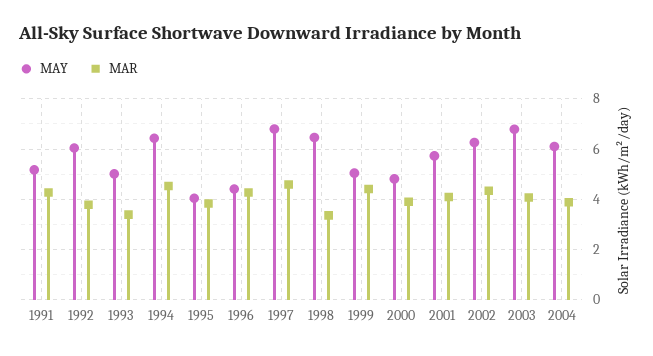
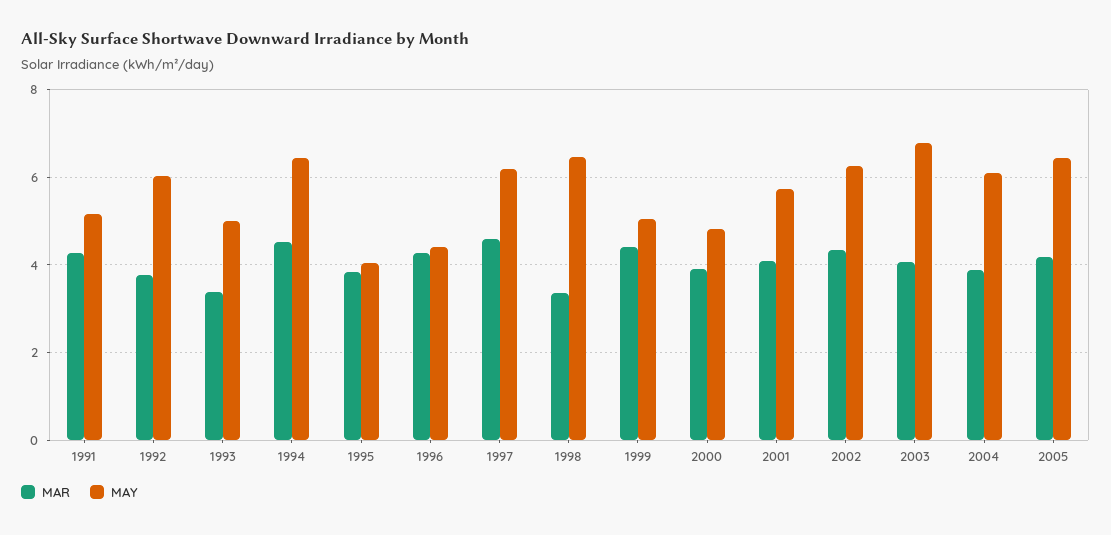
MAY, 1997: 6.75 -> 6.2
MAR, 2005: none -> 4.2
MAY, 2005: none -> 6.4

